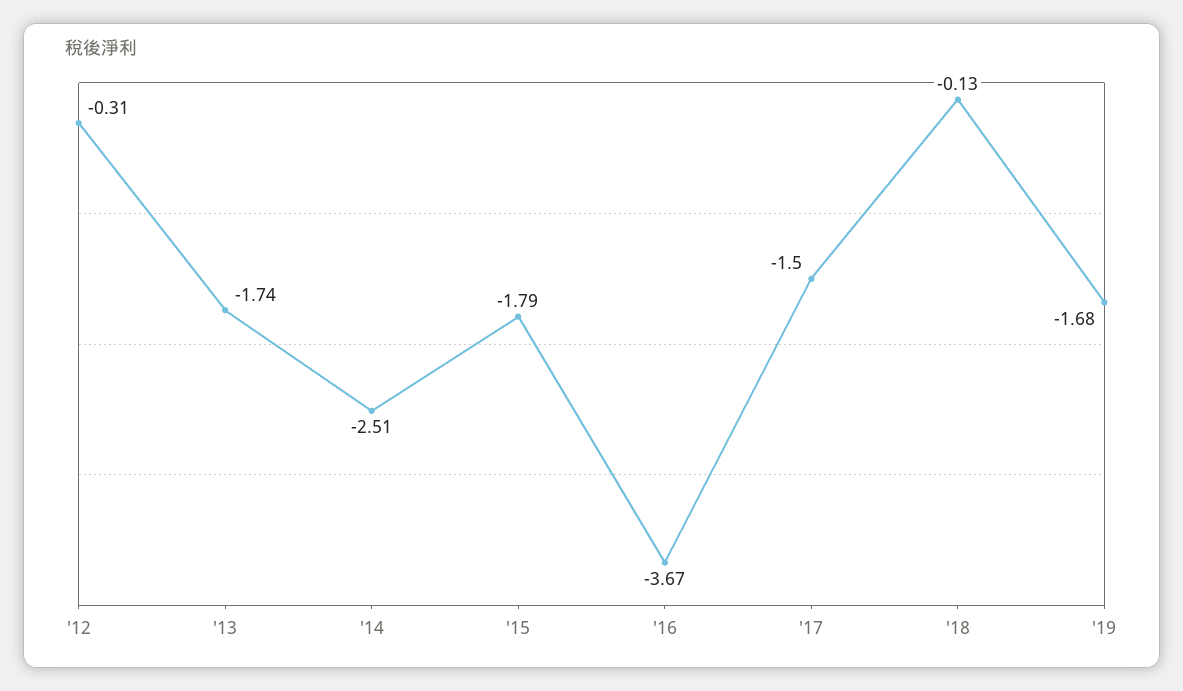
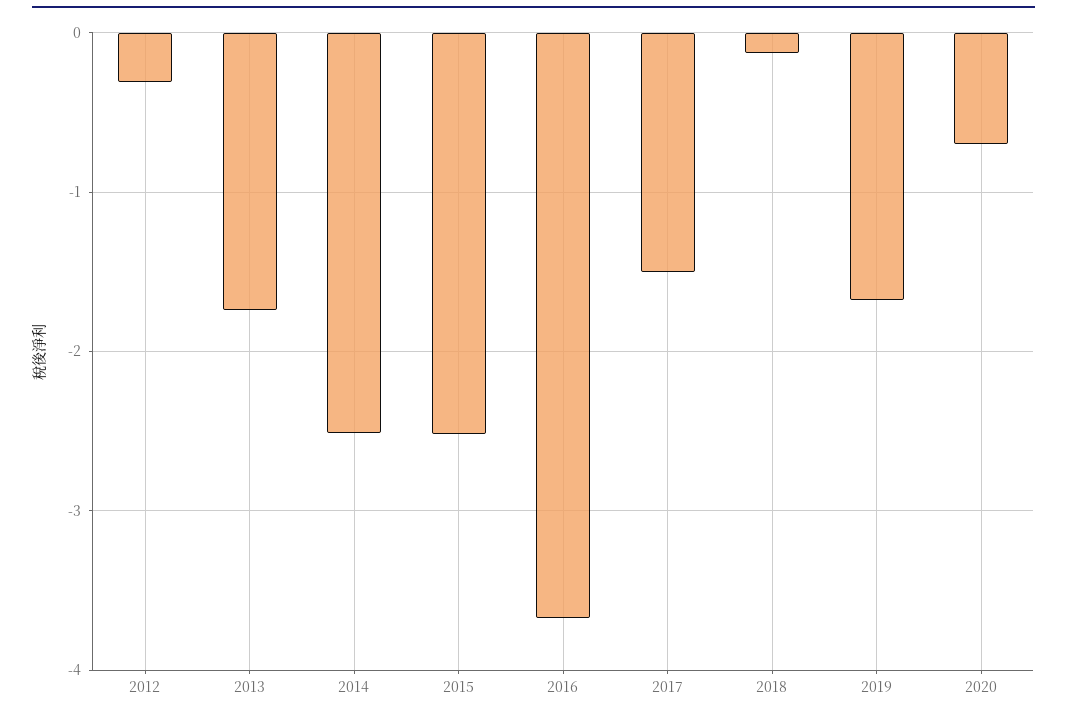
'15: -1.79 -> -2.5
2020: none -> -0.7

